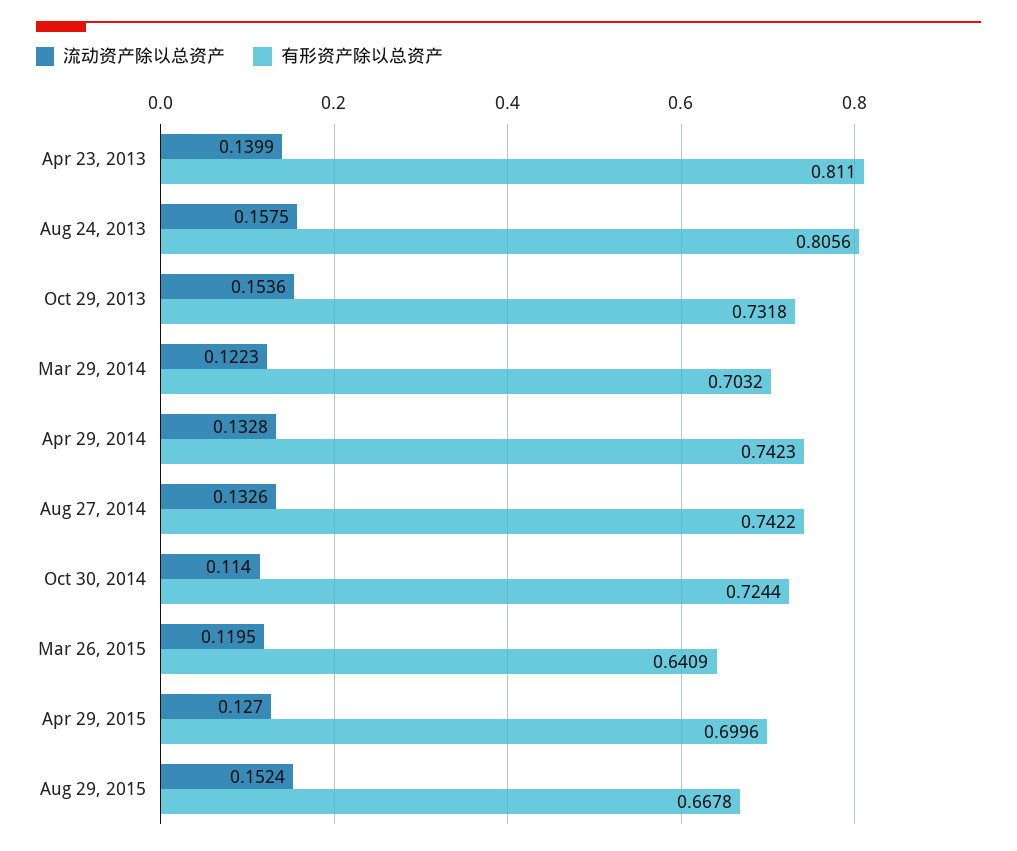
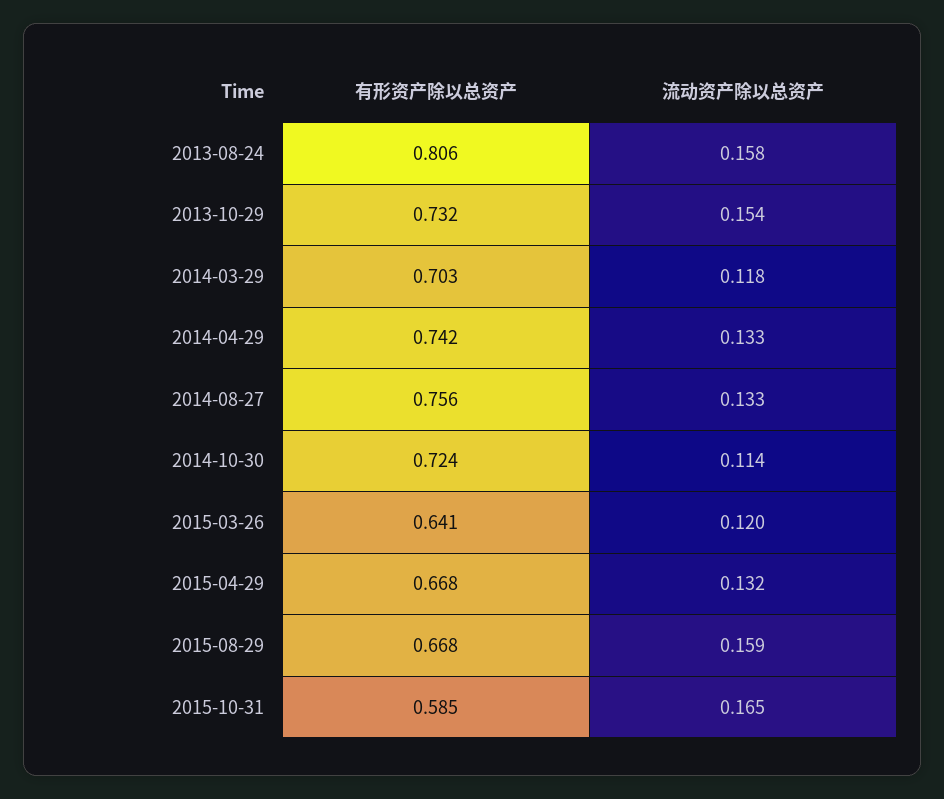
流动资产除以总资产, Apr 23, 2013: 0.1399 -> none
有形资产除以总资产, Apr 23, 2013: 0.811 -> none
流动资产除以总资产, Mar 29, 2014: 0.1223 -> 0.118
有形资产除以总资产, Aug 27, 2014: 0.7422 -> 0.756
流动资产除以总资产, Apr 29, 2015: 0.127 -> 0.132
有形资产除以总资产, Apr 29, 2015: 0.6996 -> 0.668
流动资产除以总资产, Aug 29, 2015: 0.1524 -> 0.159
有形资产除以总资产, 2015-10-31: none -> 0.585
流动资产除以总资产, 2015-10-31: none -> 0.165

